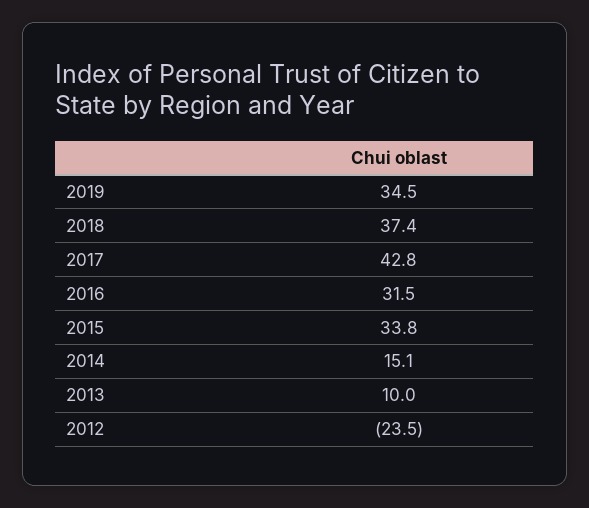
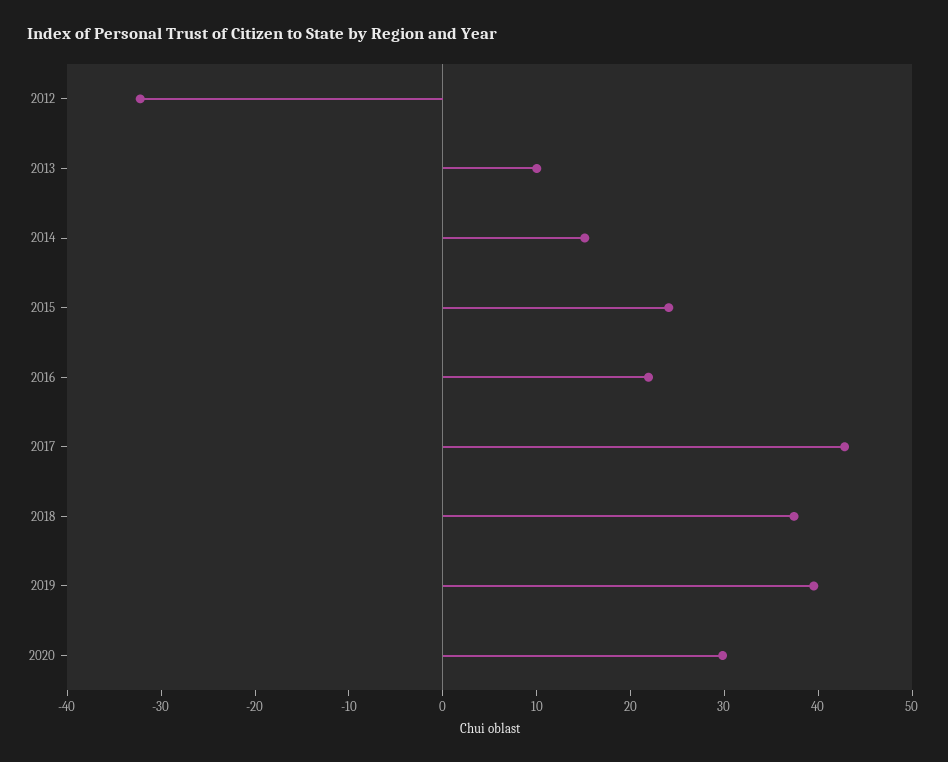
2019: 34.5 -> 40
2016: 31.5 -> 22
2015: 33.8 -> 24
2012: -23.5 -> -32
2020: none -> 30

